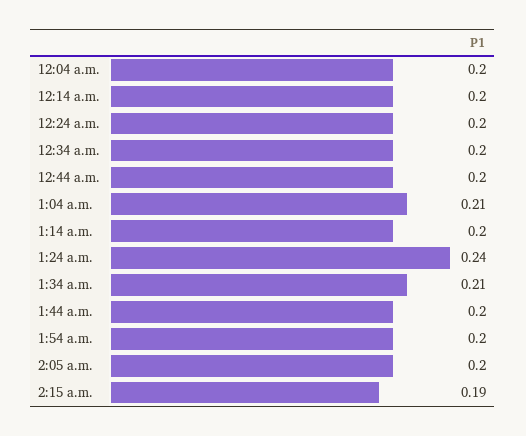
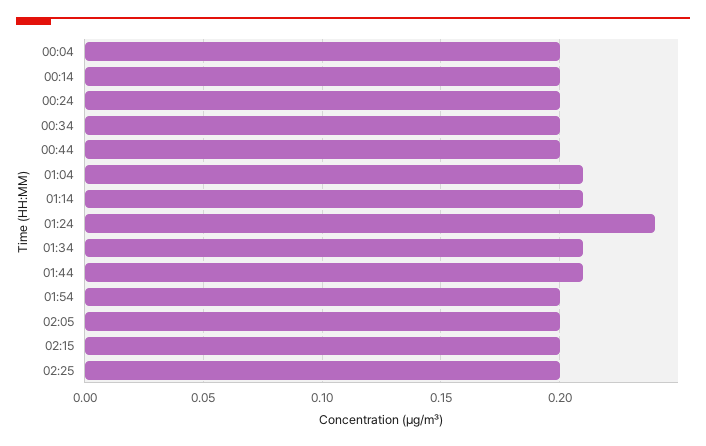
1:14 a.m.: 0.2 -> 0.21
1:44 a.m.: 0.2 -> 0.21
2:15 a.m.: 0.19 -> 0.2
02:25: none -> 0.2

